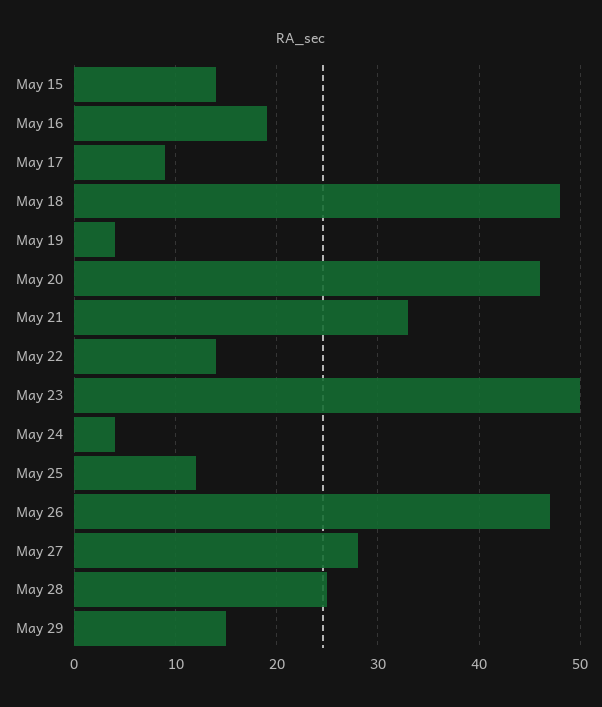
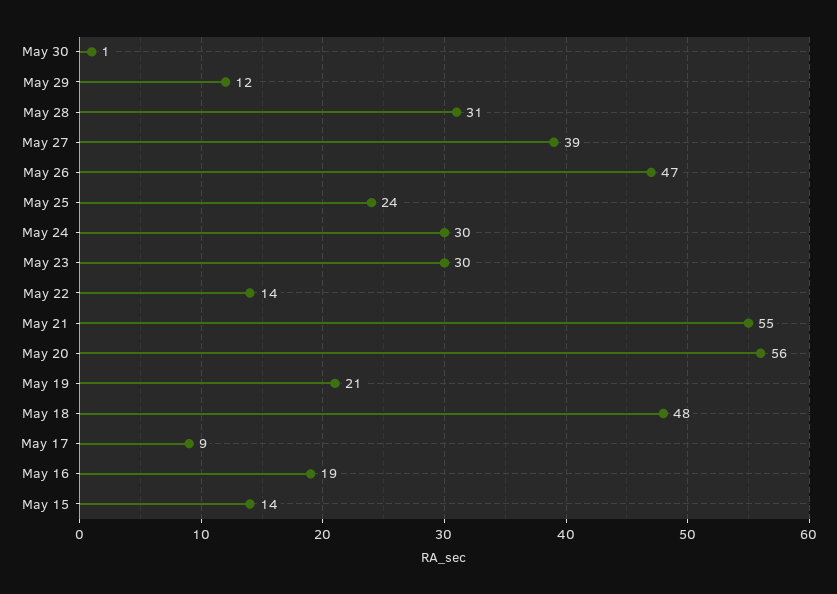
May 19: 4 -> 21
May 20: 46 -> 56
May 21: 33 -> 55
May 23: 50 -> 30
May 24: 4 -> 30
May 25: 12 -> 24
May 27: 28 -> 39
May 28: 25 -> 31
May 29: 15 -> 12
May 30: none -> 1

